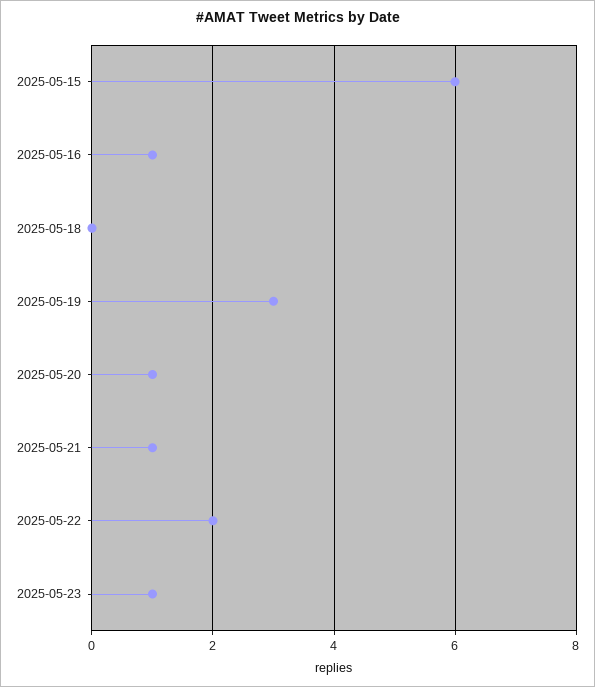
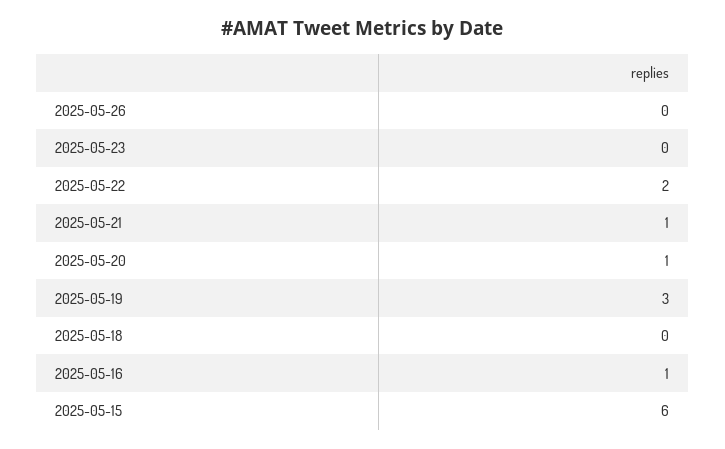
2025-05-23: 1 -> 0
2025-05-26: none -> 0

